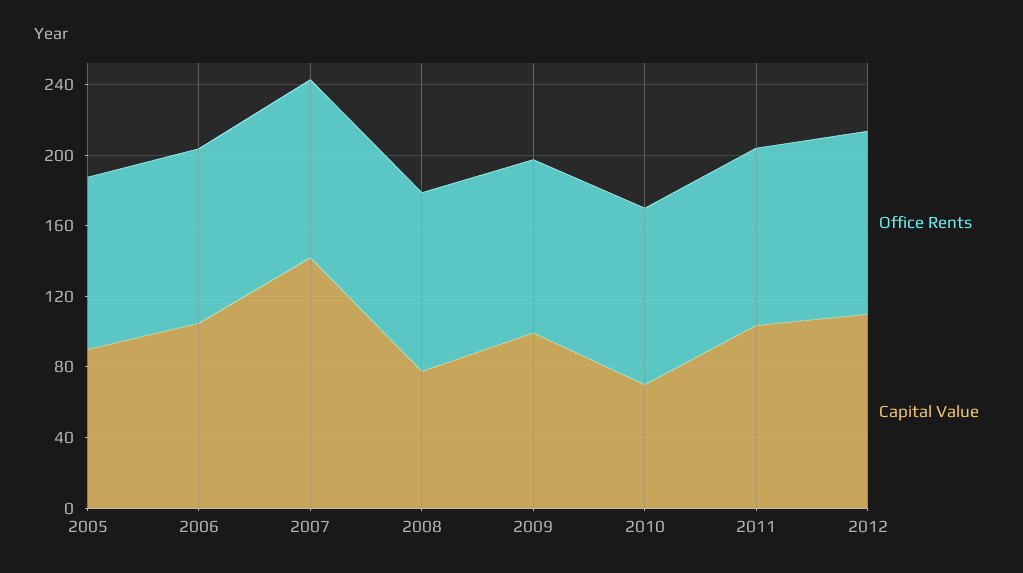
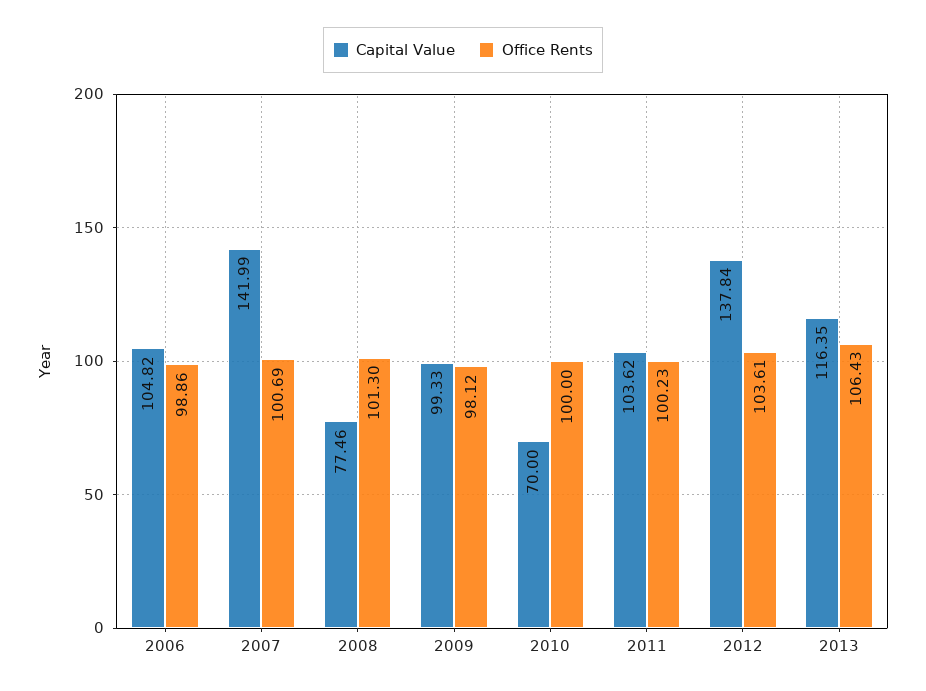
Office Rents, 2005: 100 -> none
Capital Value, 2005: 90 -> none
Capital Value, 2012: 110 -> 137.84
Capital Value, 2013: none -> 116.35
Office Rents, 2013: none -> 106.43

